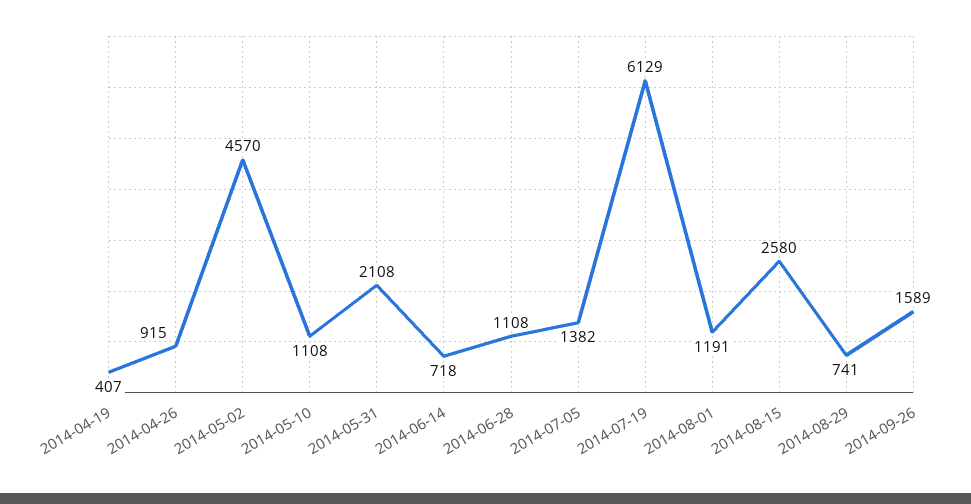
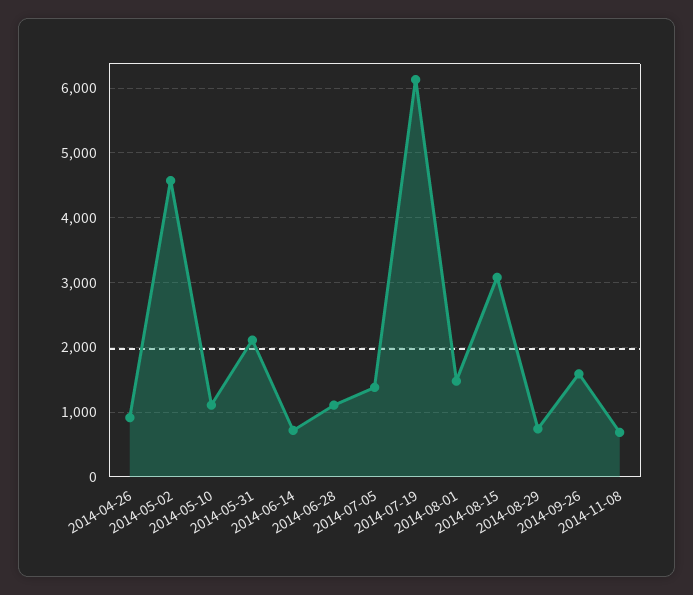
2014-04-19: 407 -> none
2014-08-01: 1191 -> 1500
2014-08-15: 2580 -> 3100
2014-11-08: none -> 700

